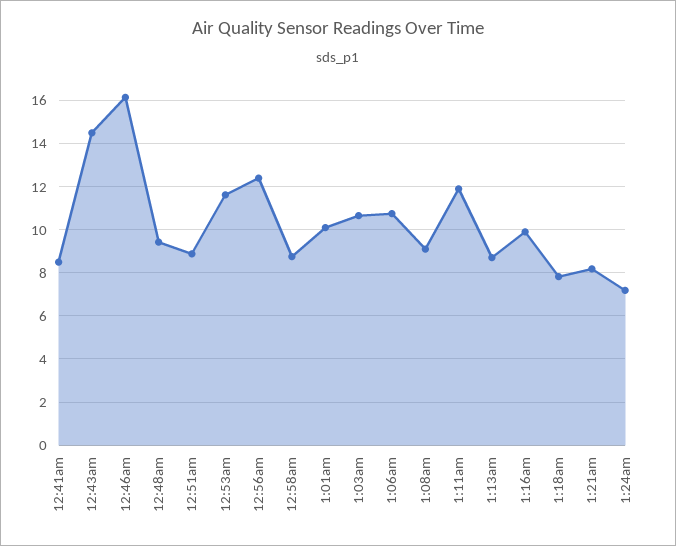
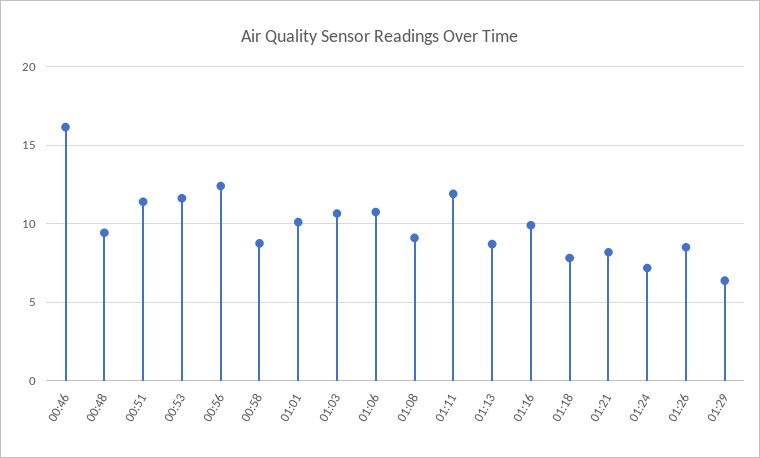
12:41am: 8.5 -> none
12:43am: 14.5 -> none
12:51am: 9 -> 11.5
01:26: none -> 8.5
01:29: none -> 6.5

